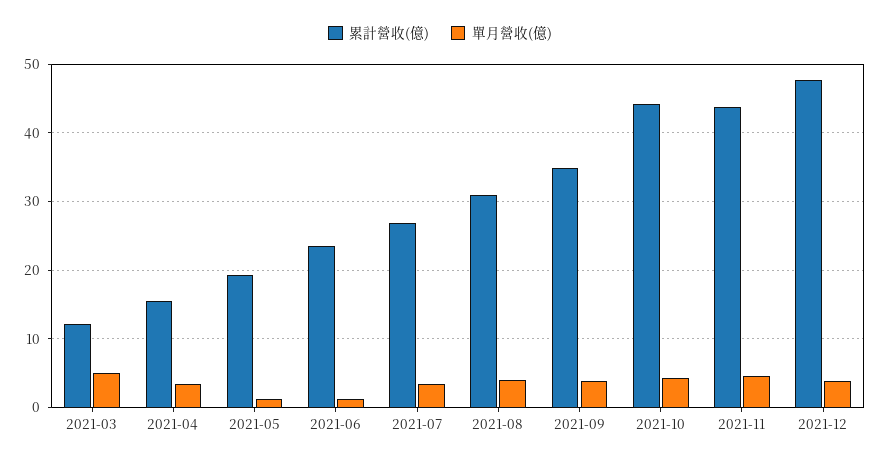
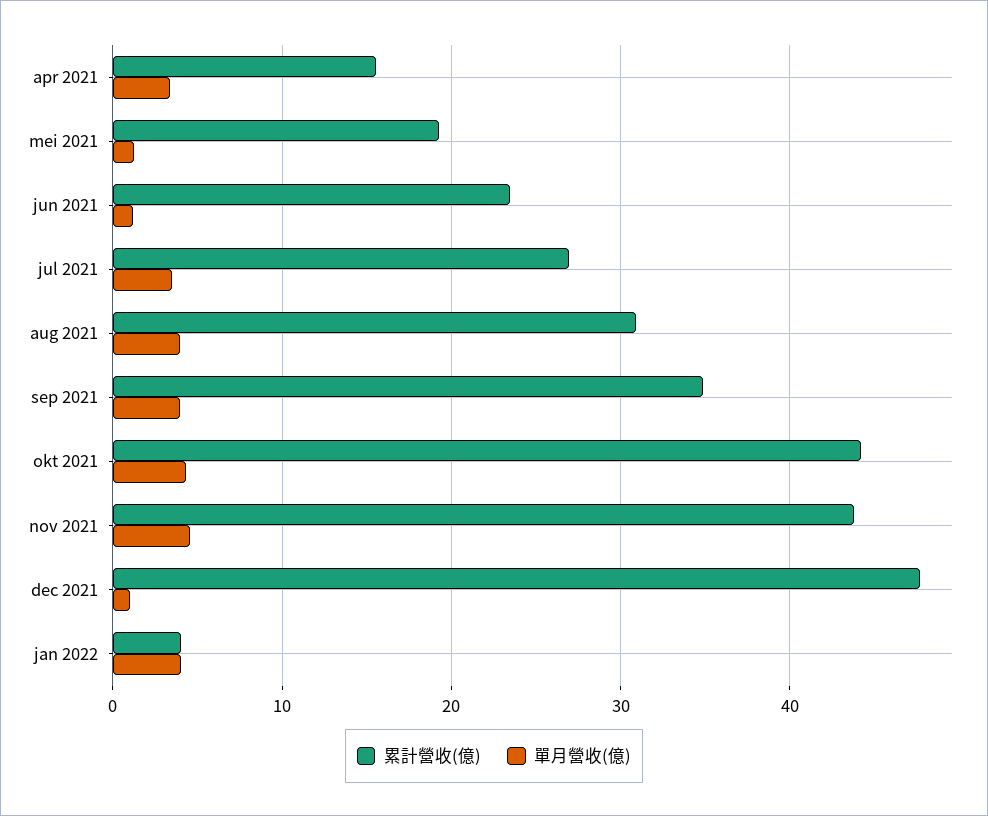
累計營收(億), 2021-03: 12 -> none
單月營收(億), 2021-03: 5 -> none
單月營收(億), 2021-12: 4 -> 1
累計營收(億), jan 2022: none -> 4
單月營收(億), jan 2022: none -> 4

